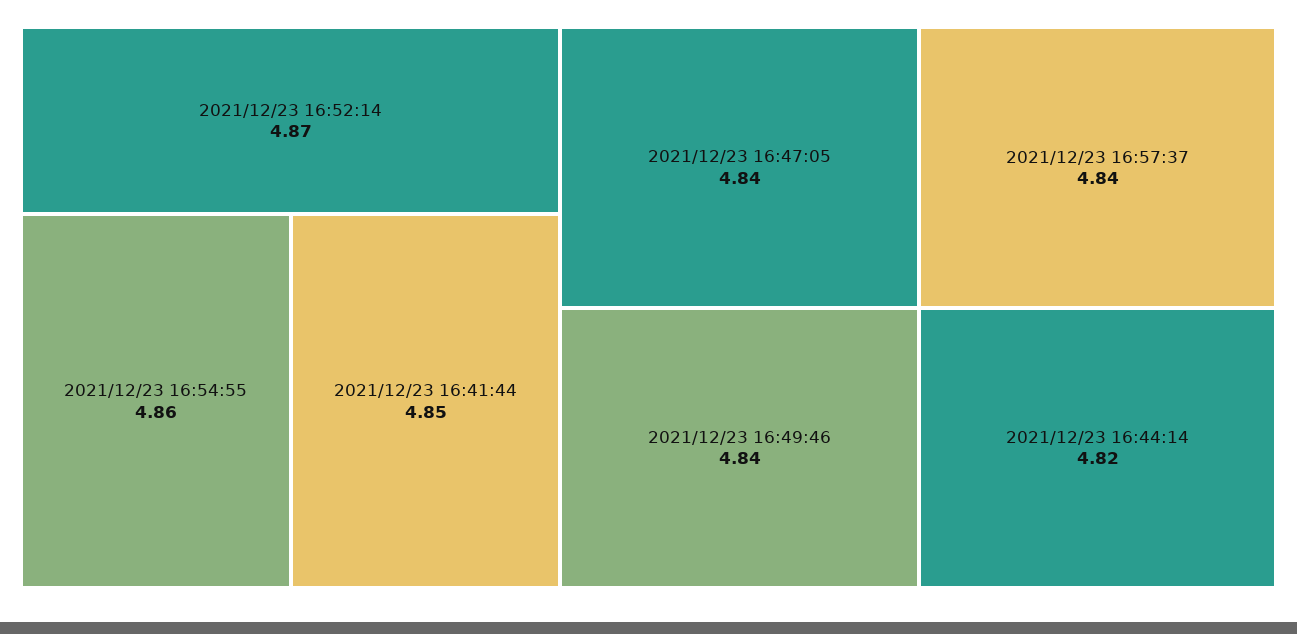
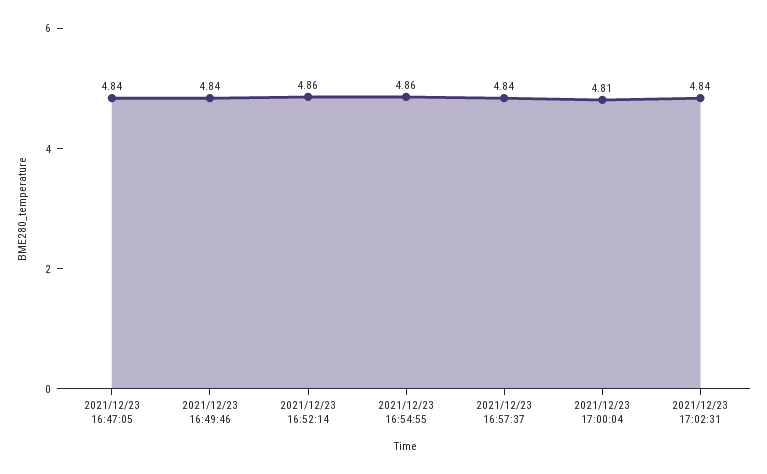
2021/12/23 16:52:14: 4.87 -> 4.86
2021/12/23 16:41:44: 4.85 -> none
2021/12/23 16:44:14: 4.82 -> none
2021/12/23 17:00:04: none -> 4.81
2021/12/23 17:02:31: none -> 4.84

